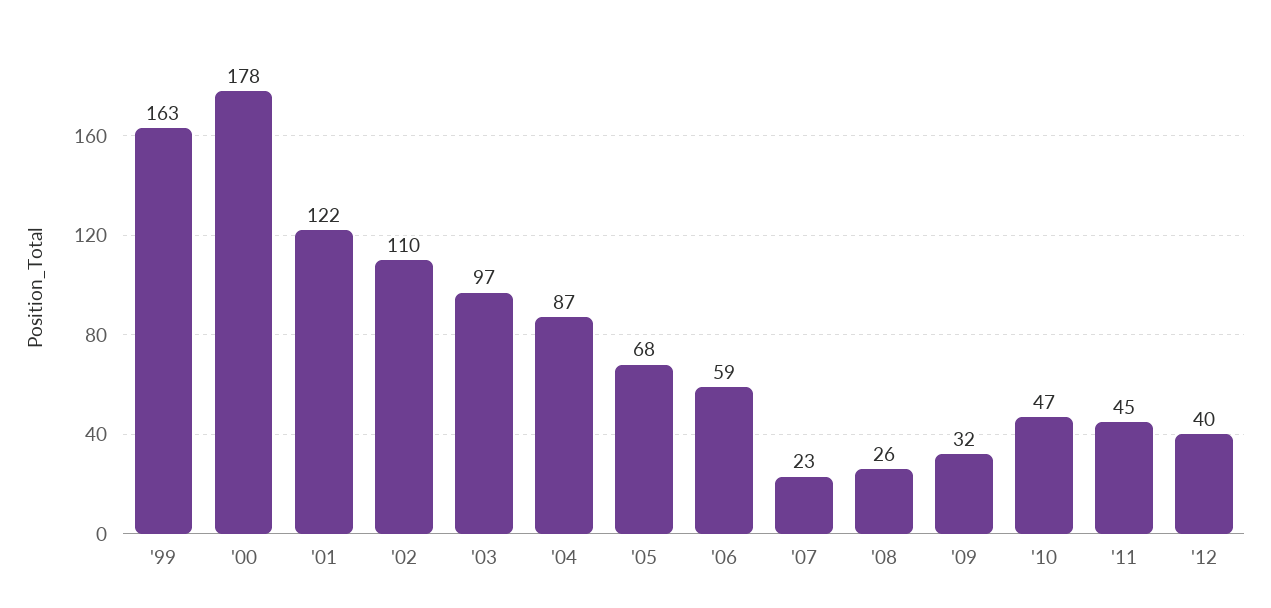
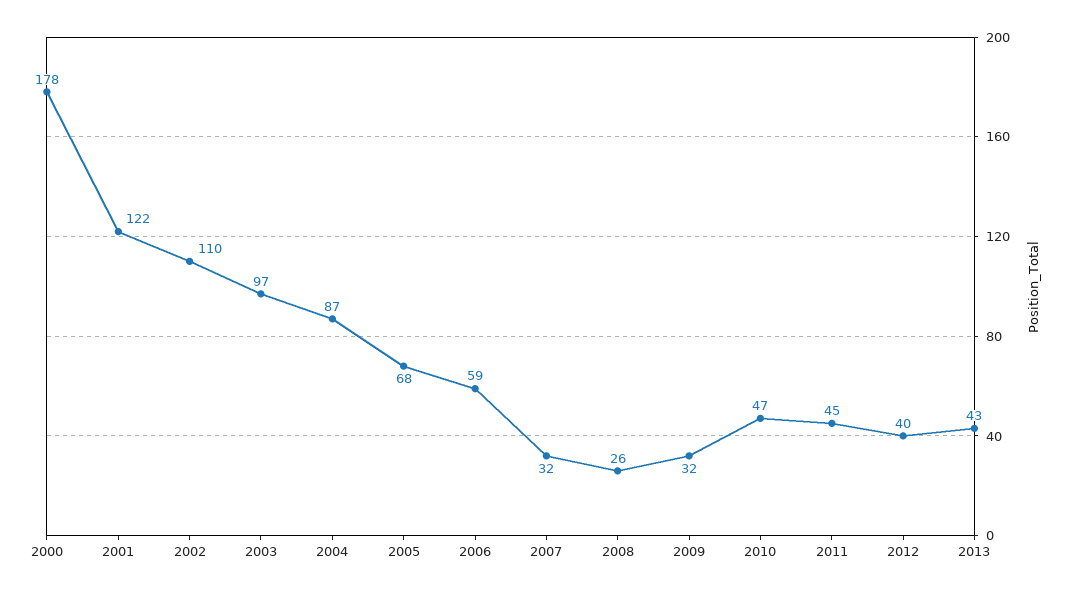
'99: 163 -> none
'07: 23 -> 32
2013: none -> 43

